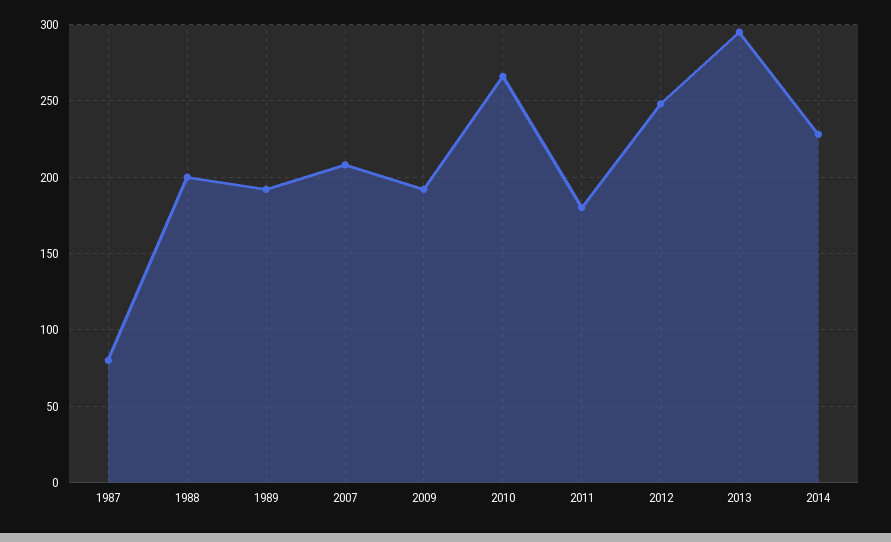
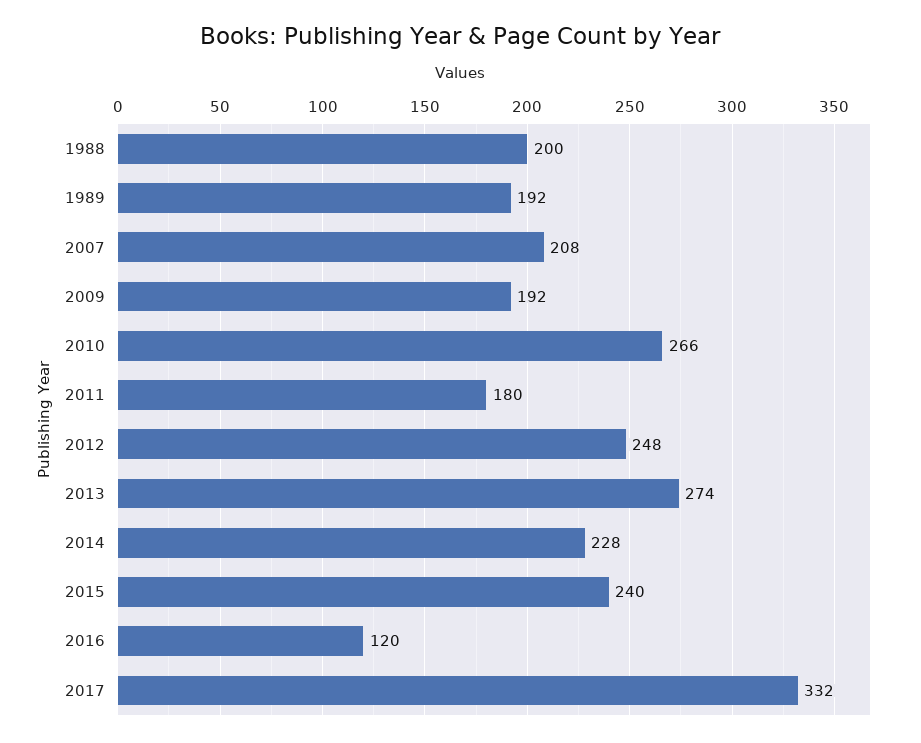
1987: 80 -> none
2013: 295 -> 274
2015: none -> 240
2016: none -> 120
2017: none -> 332

